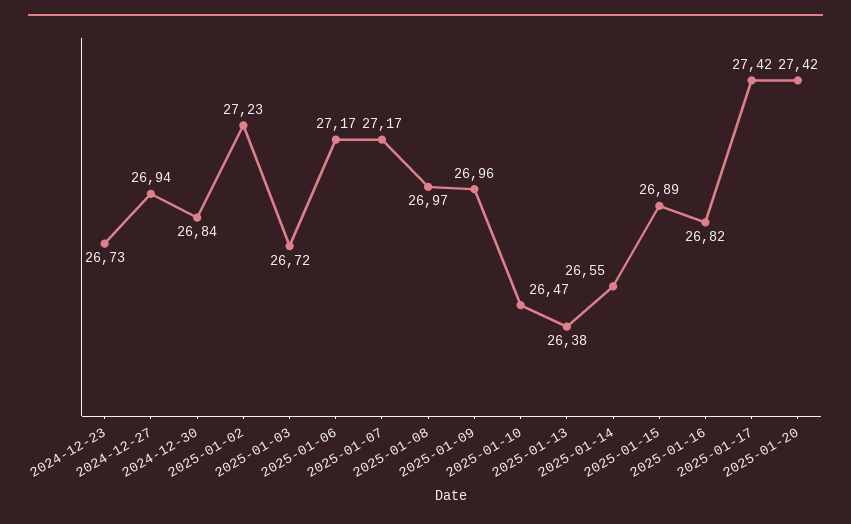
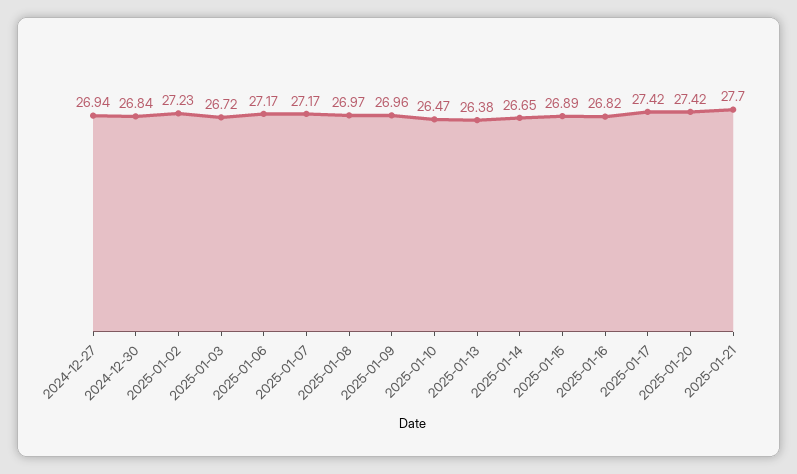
2024-12-23: 26.73 -> none
2025-01-14: 26.55 -> 26.65
2025-01-21: none -> 27.7

